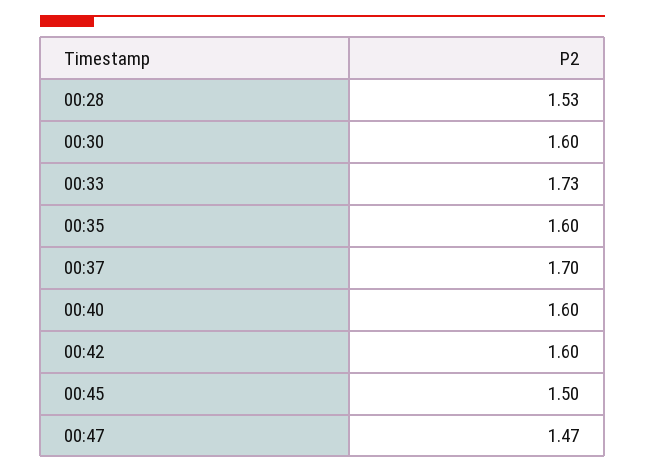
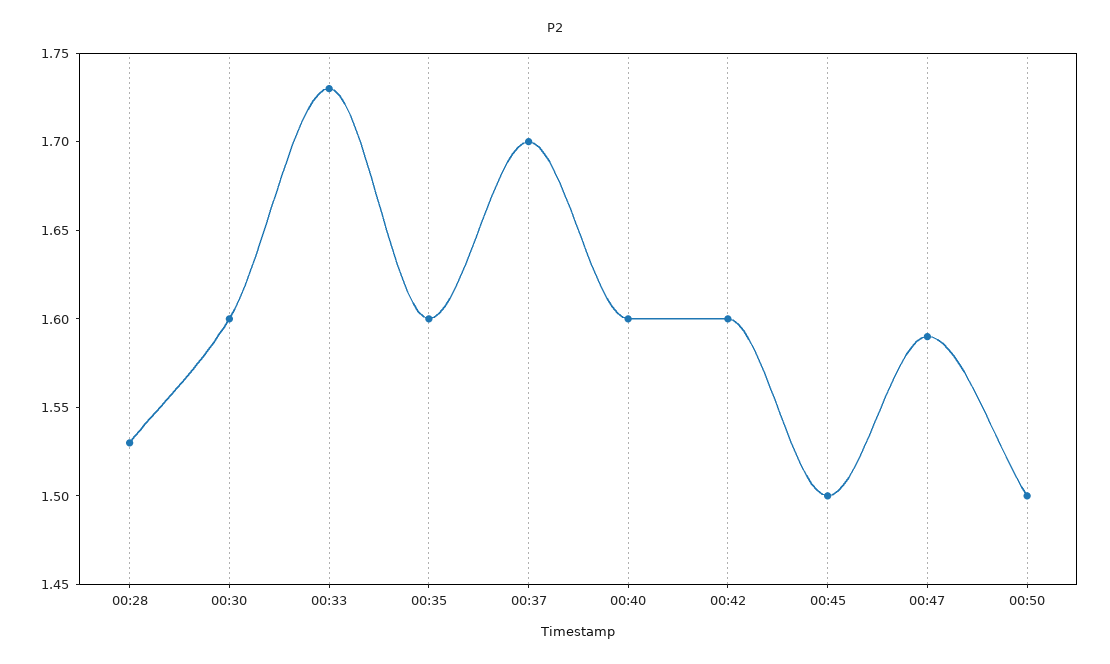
00:47: 1.47 -> 1.59
00:50: none -> 1.5

